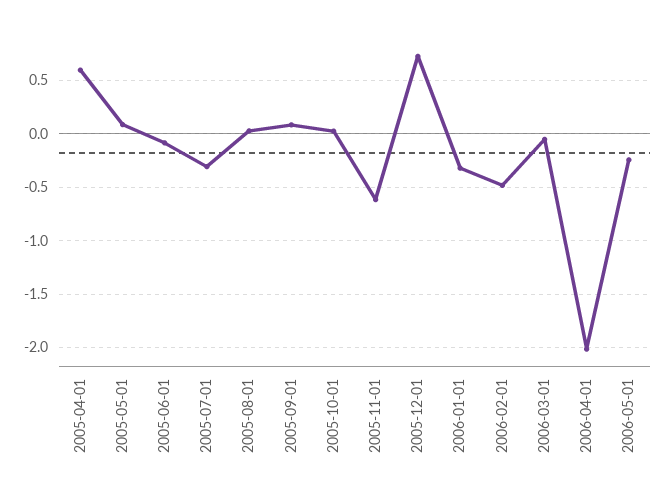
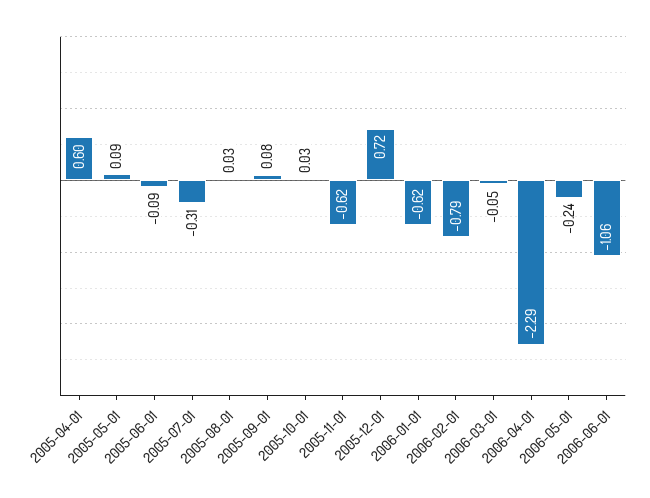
2006-01-01: -0.3 -> -0.62
2006-02-01: -0.5 -> -0.79
2006-04-01: -2 -> -2.29
2006-06-01: none -> -1.06

